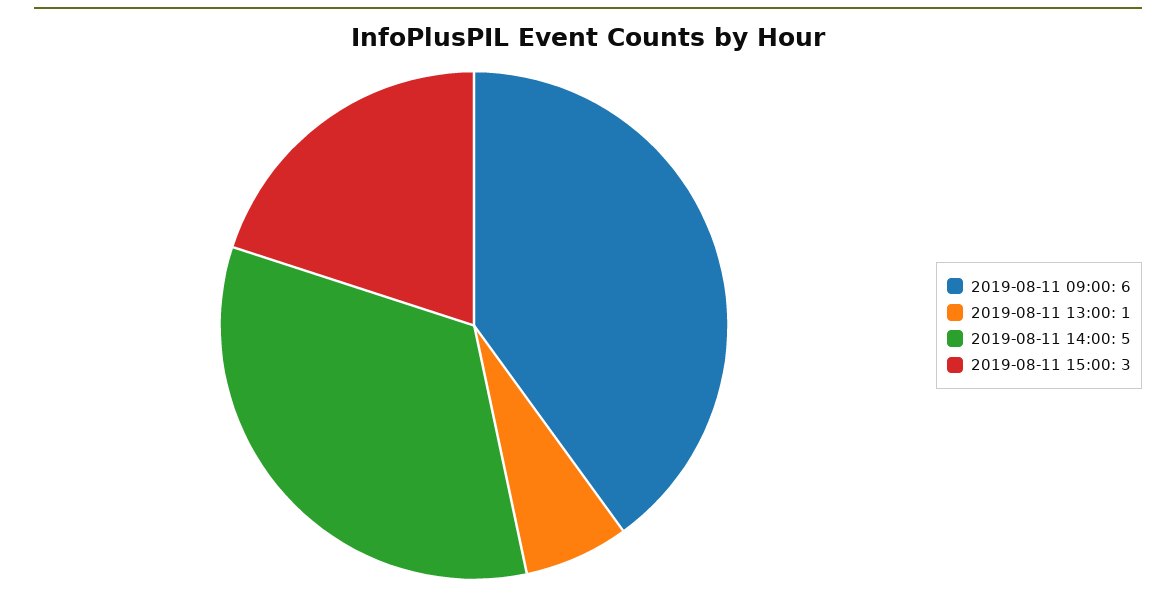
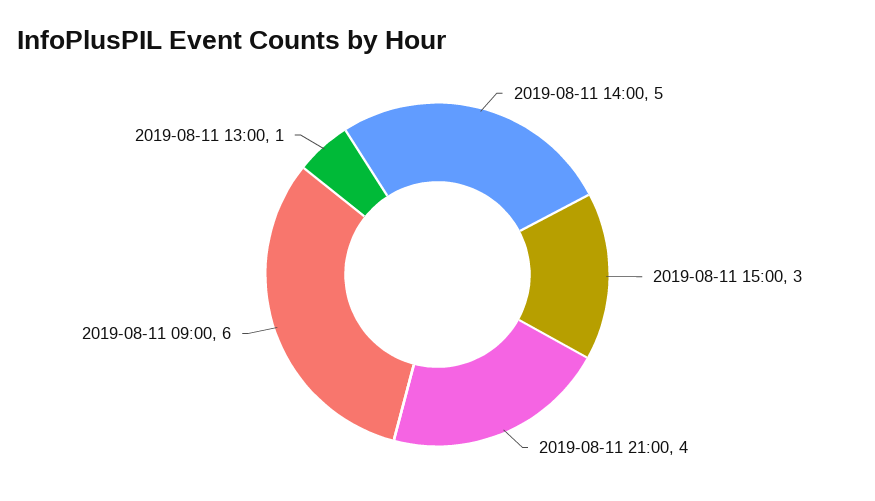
2019-08-11 21:00: none -> 4

